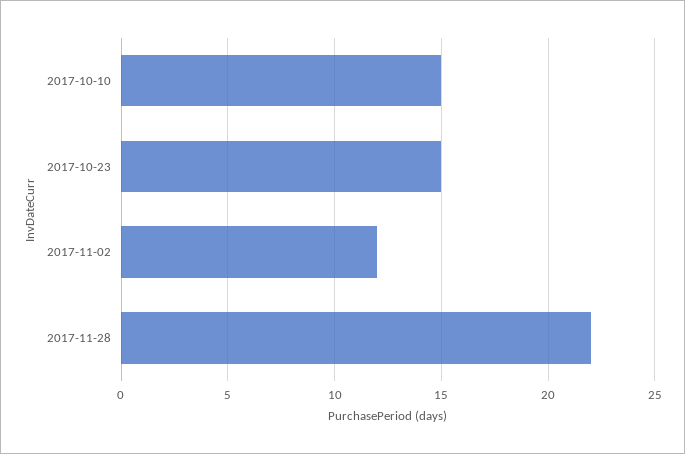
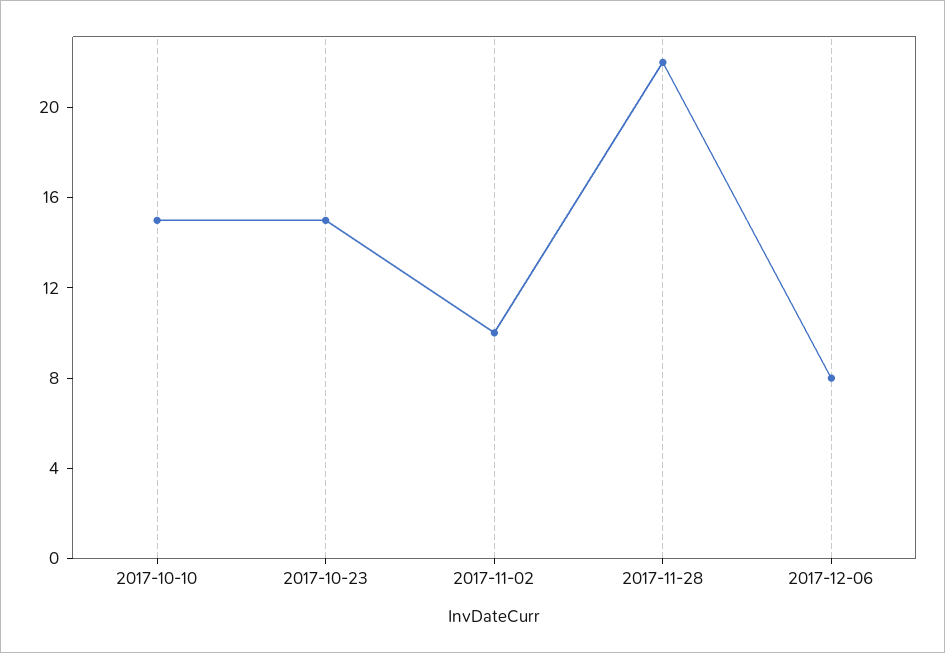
2017-11-02: 12 -> 10
2017-12-06: none -> 8

